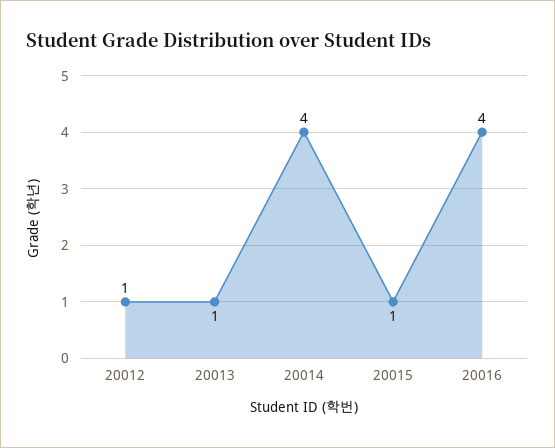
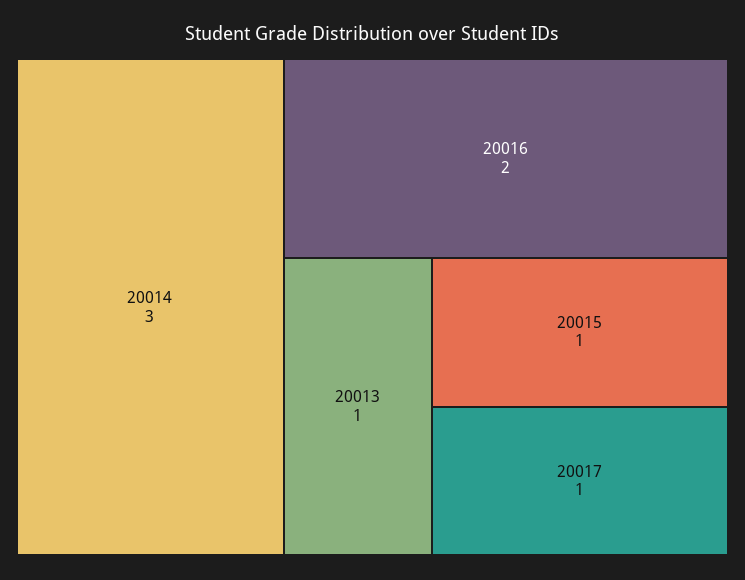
20012: 1 -> none
20014: 4 -> 3
20016: 4 -> 2
20017: none -> 1

